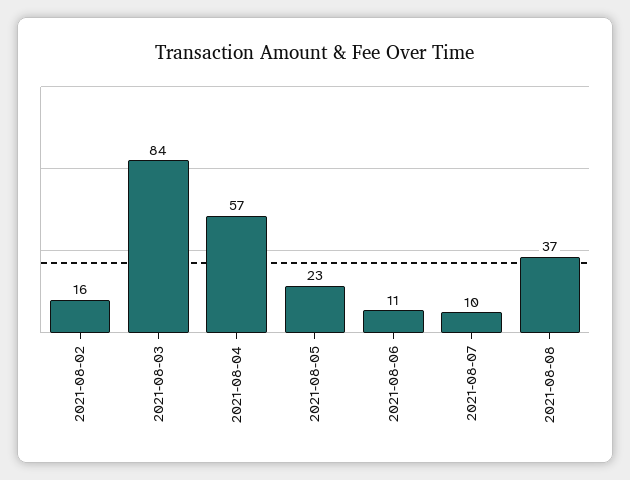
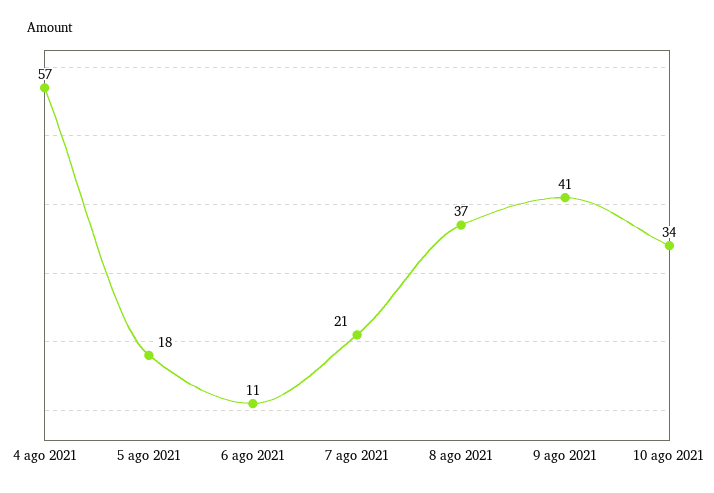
2021-08-02: 16 -> none
2021-08-03: 84 -> none
2021-08-05: 23 -> 18
2021-08-07: 10 -> 21
9 ago 2021: none -> 41
10 ago 2021: none -> 34

